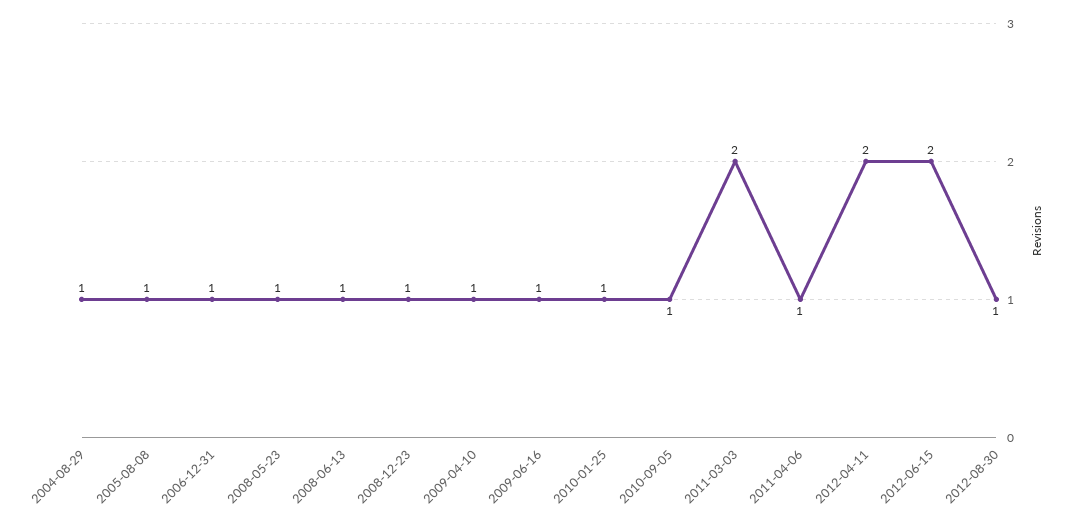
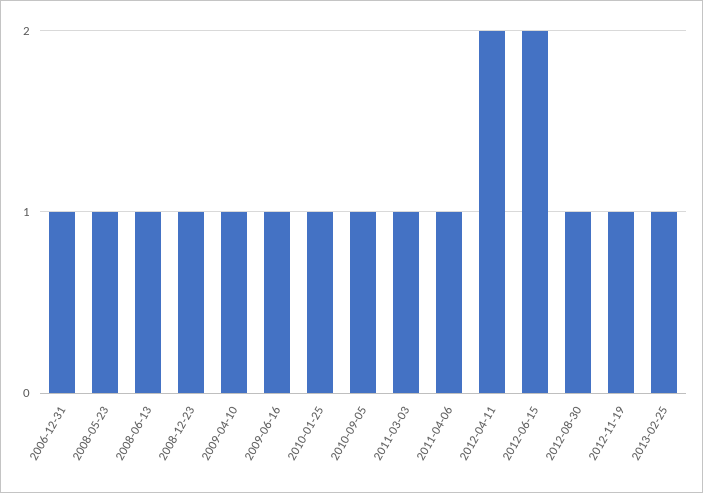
2004-08-29: 1 -> none
2005-08-08: 1 -> none
2011-03-03: 2 -> 1
2012-11-19: none -> 1
2013-02-25: none -> 1

